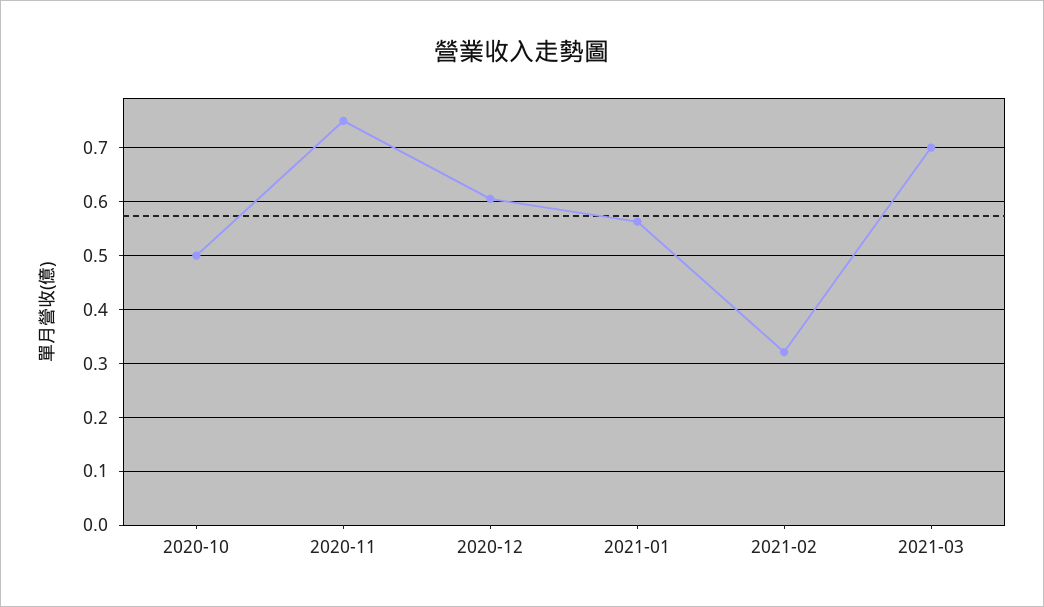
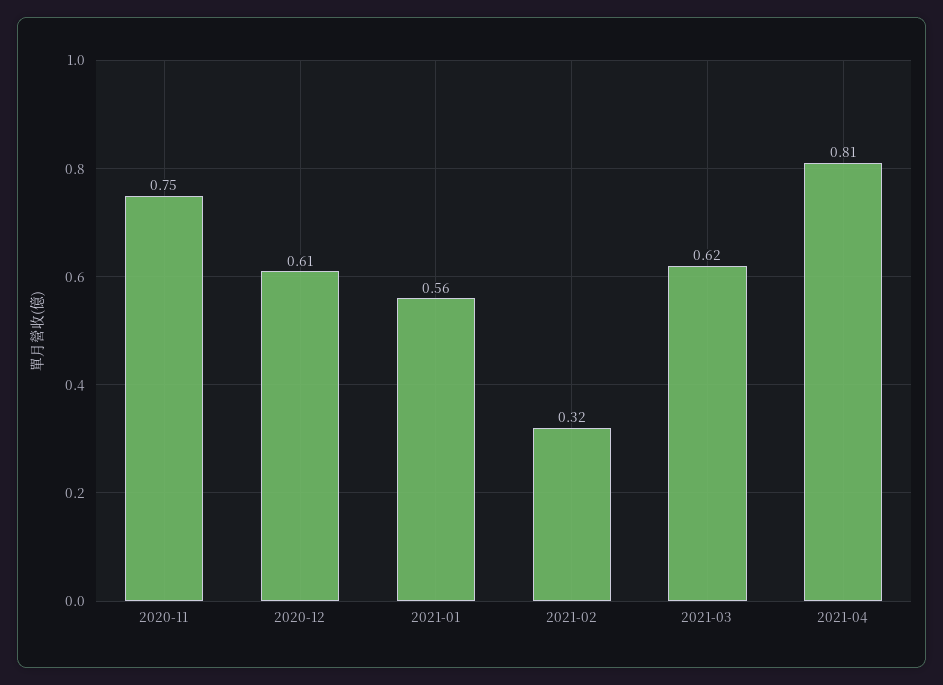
2020-10: 0.5 -> none
2021-03: 0.7 -> 0.62
2021-04: none -> 0.81

